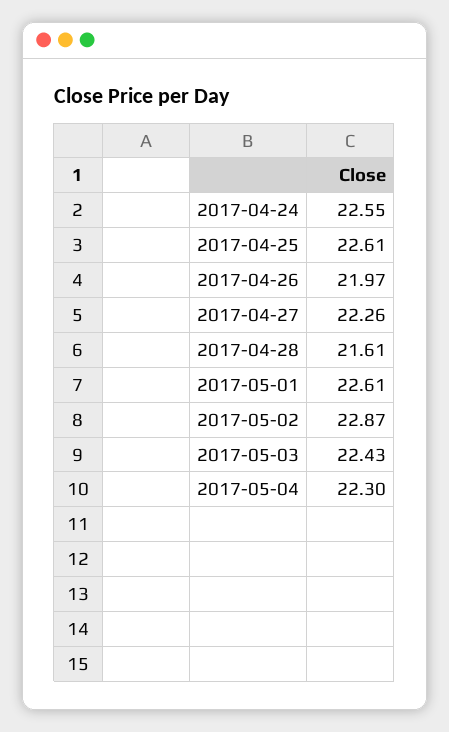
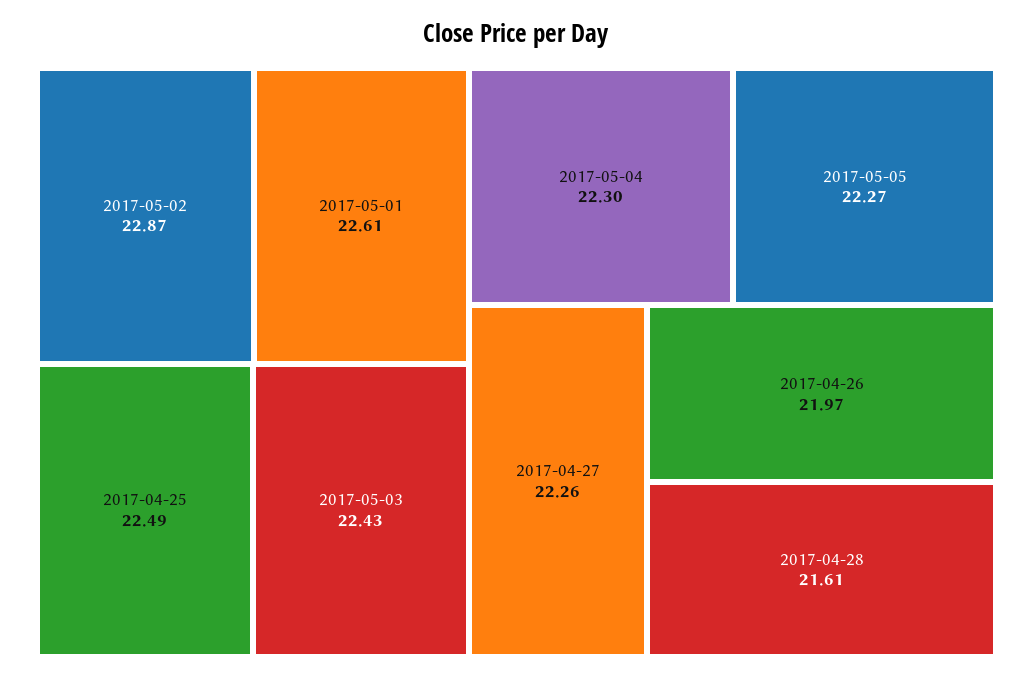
2017-04-24: 22.55 -> none
2017-04-25: 22.61 -> 22.49
2017-05-05: none -> 22.27

